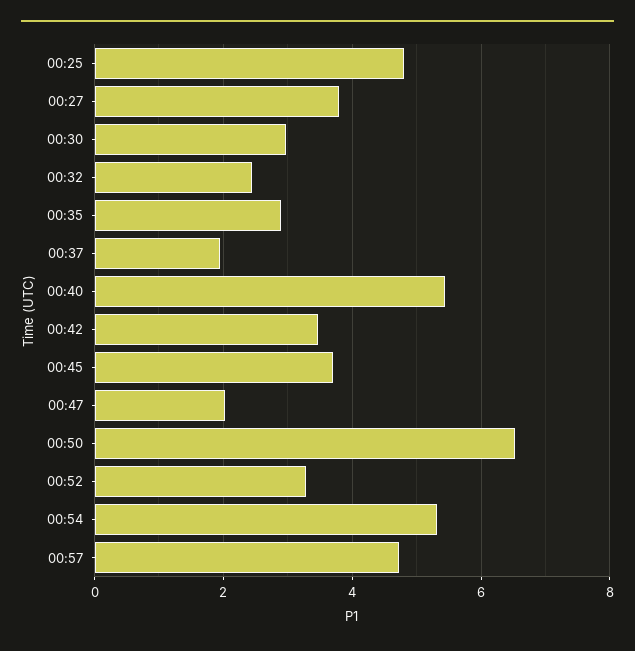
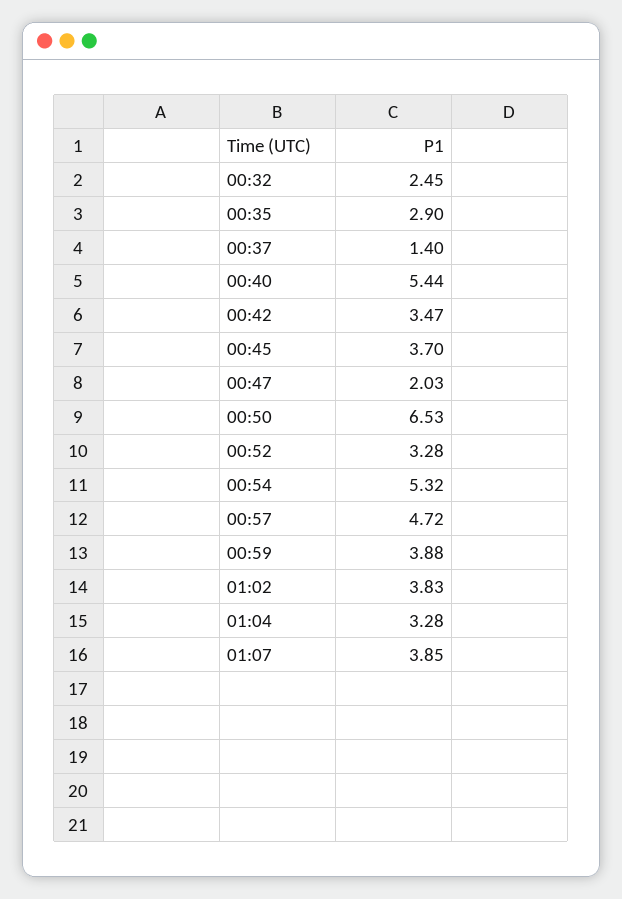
00:25: 4.8 -> none
00:27: 3.8 -> none
00:30: 3 -> none
00:37: 2 -> 1.4
00:59: none -> 3.88
01:02: none -> 3.83
01:04: none -> 3.28
01:07: none -> 3.85

